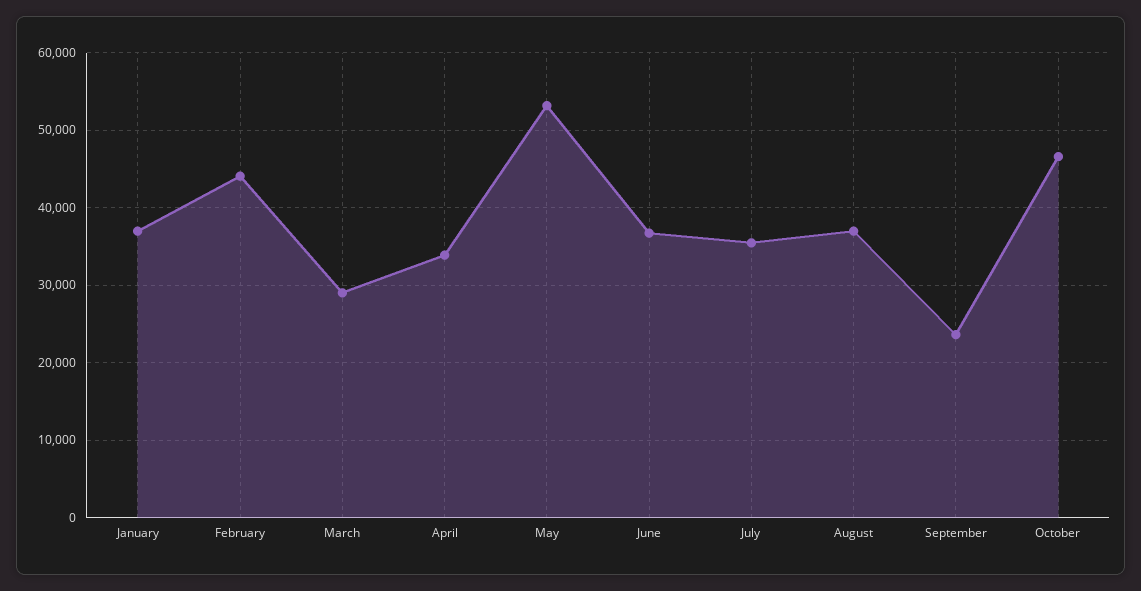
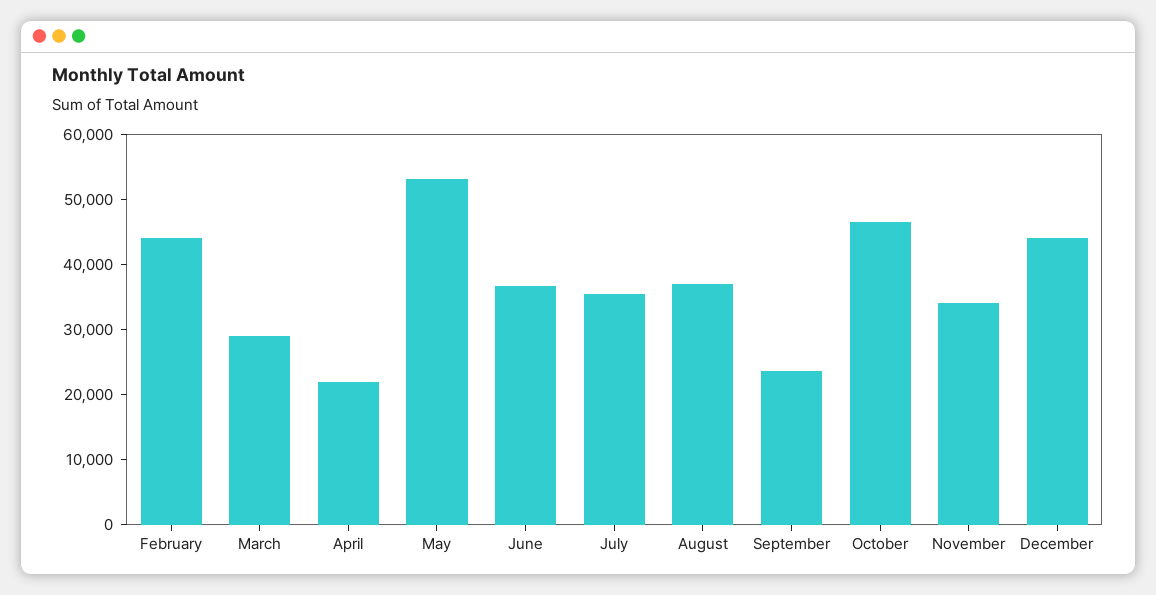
January: 37000 -> none
April: 34000 -> 22000
November: none -> 34000
December: none -> 44000

